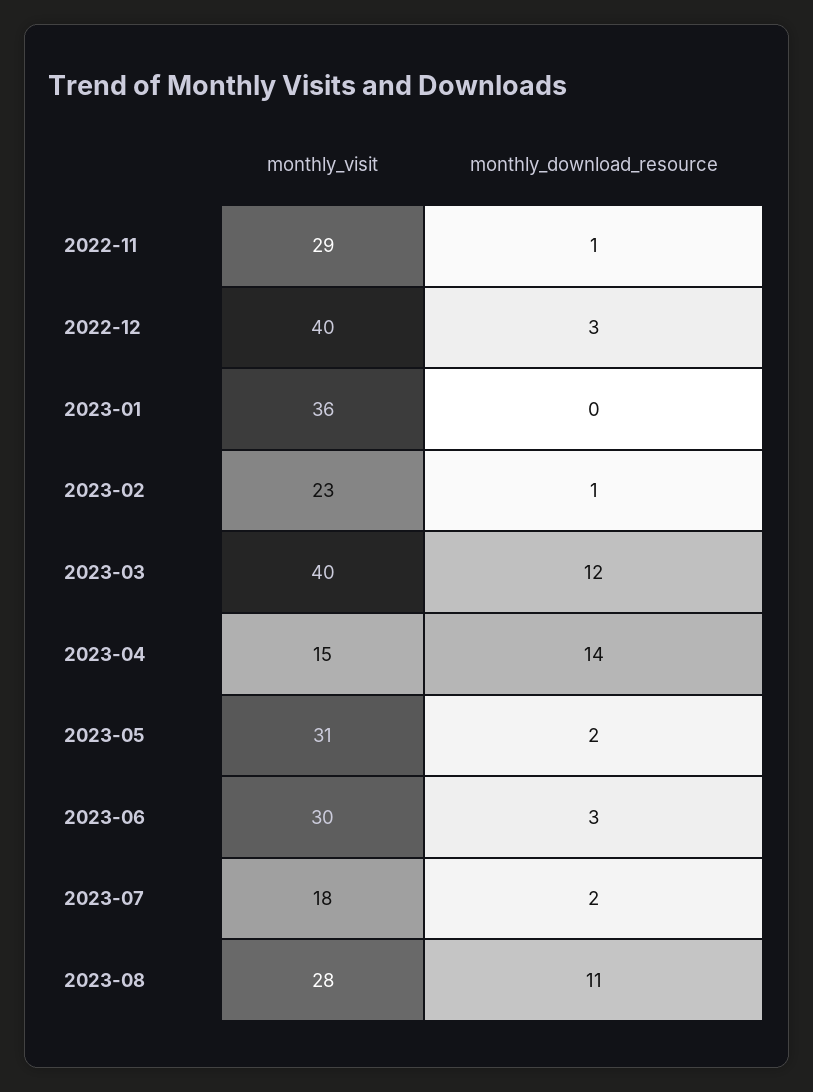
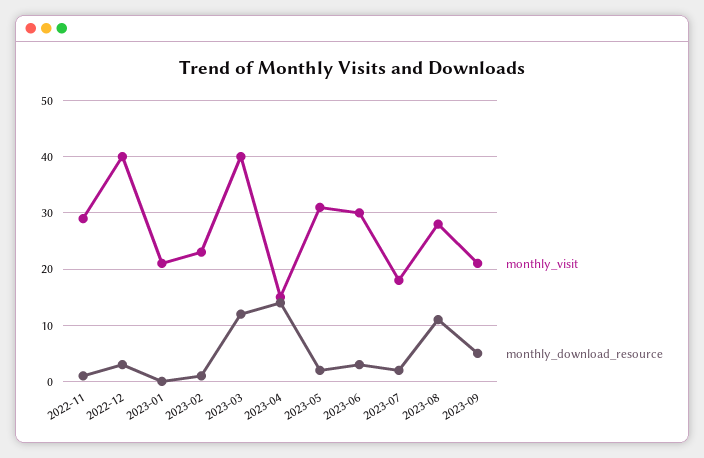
monthly_visit, 2023-01: 36 -> 20
monthly_visit, 2023-09: none -> 20
monthly_download_resource, 2023-09: none -> 5

